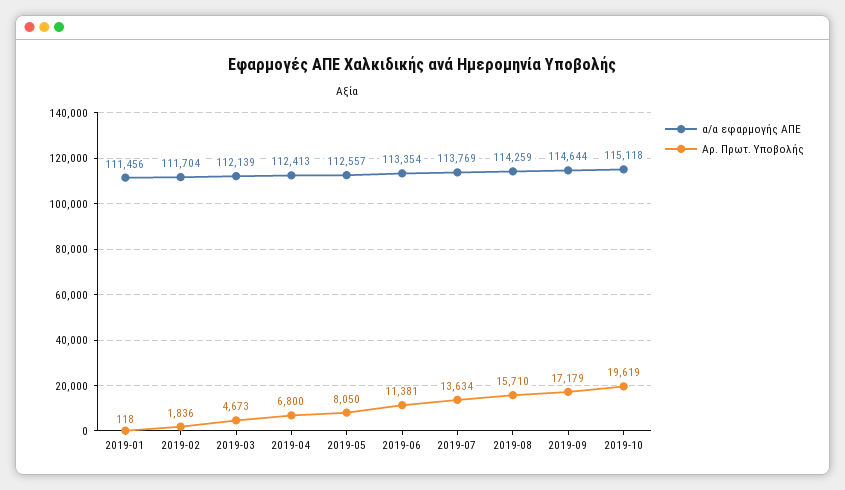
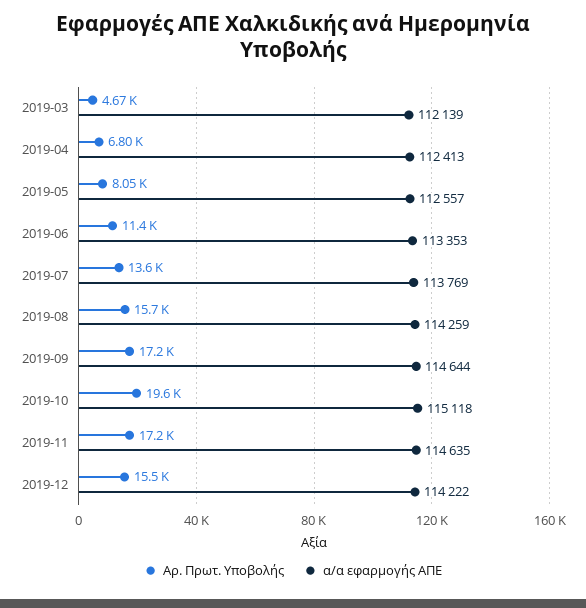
α/α εφαρμογής ΑΠΕ, 2019-01: 111456 -> none
Αρ. Πρωτ. Υποβολής, 2019-01: 118 -> none
α/α εφαρμογής ΑΠΕ, 2019-02: 111704 -> none
Αρ. Πρωτ. Υποβολής, 2019-02: 1836 -> none
α/α εφαρμογής ΑΠΕ, 2019-06: 113354 -> 113353
Αρ. Πρωτ. Υποβολής, 2019-11: none -> 17200
α/α εφαρμογής ΑΠΕ, 2019-11: none -> 114635
Αρ. Πρωτ. Υποβολής, 2019-12: none -> 15500
α/α εφαρμογής ΑΠΕ, 2019-12: none -> 114222

